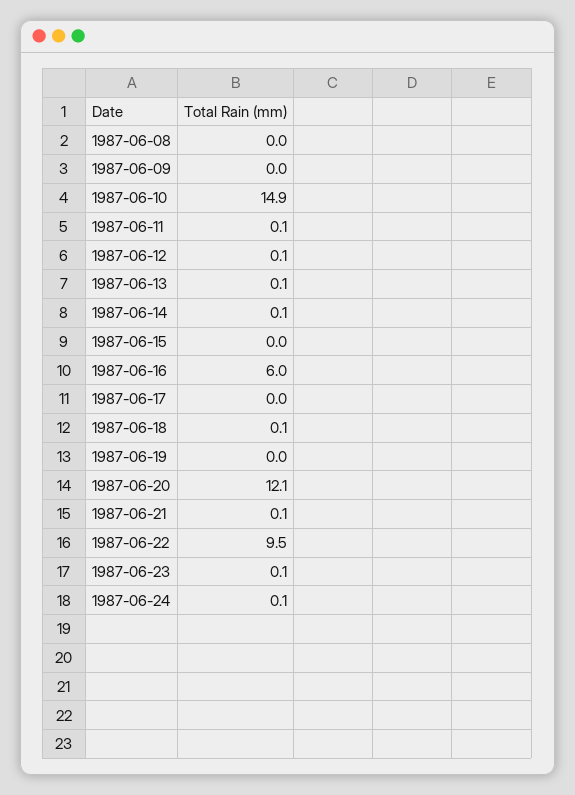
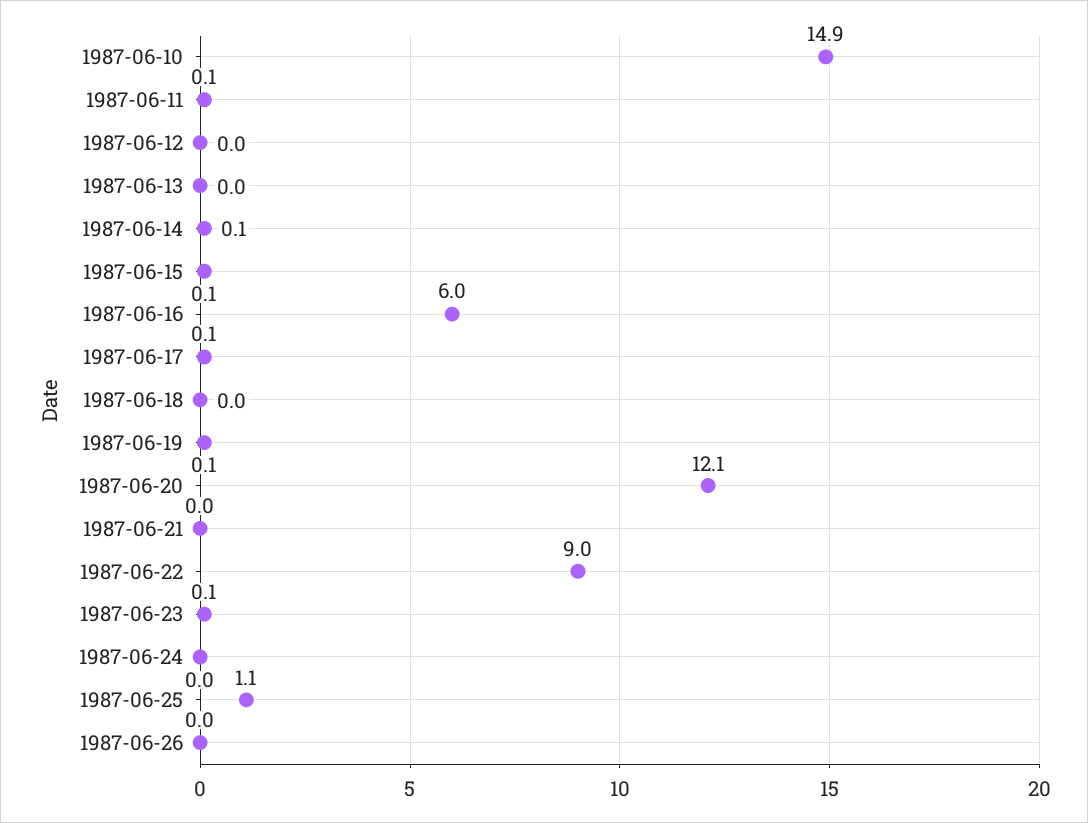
1987-06-08: 0 -> none
1987-06-09: 0 -> none
1987-06-12: 0.1 -> 0
1987-06-13: 0.1 -> 0
1987-06-15: 0 -> 0.1
1987-06-17: 0 -> 0.1
1987-06-18: 0.1 -> 0
1987-06-19: 0 -> 0.1
1987-06-21: 0.1 -> 0
1987-06-22: 9.5 -> 9
1987-06-24: 0.1 -> 0
1987-06-25: none -> 1.1
1987-06-26: none -> 0

